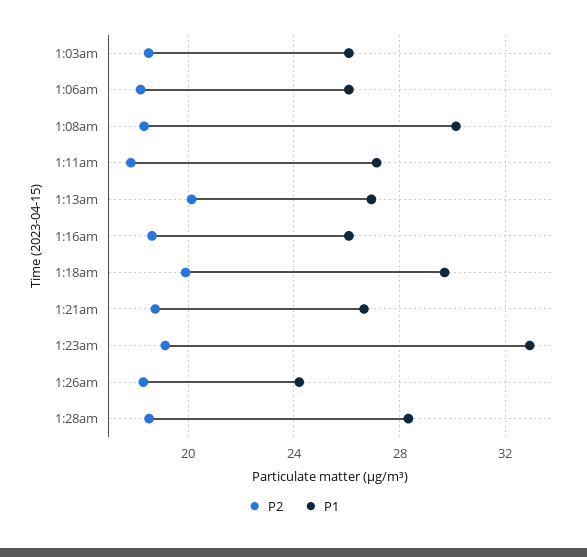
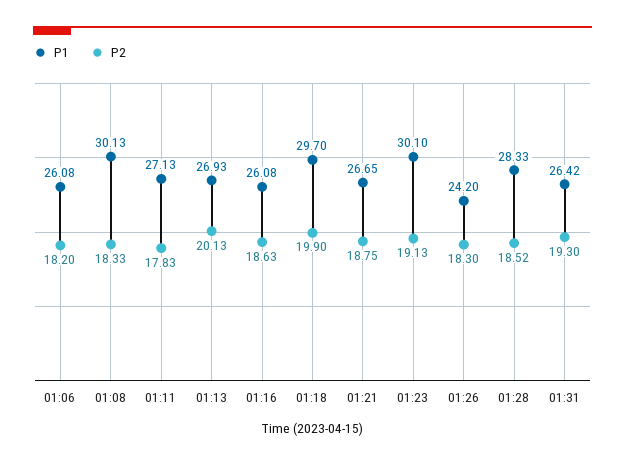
P2, 1:03am: 18.5 -> none
P1, 1:03am: 26 -> none
P1, 1:23am: 33 -> 30.1
P1, 01:31: none -> 26.42
P2, 01:31: none -> 19.3

